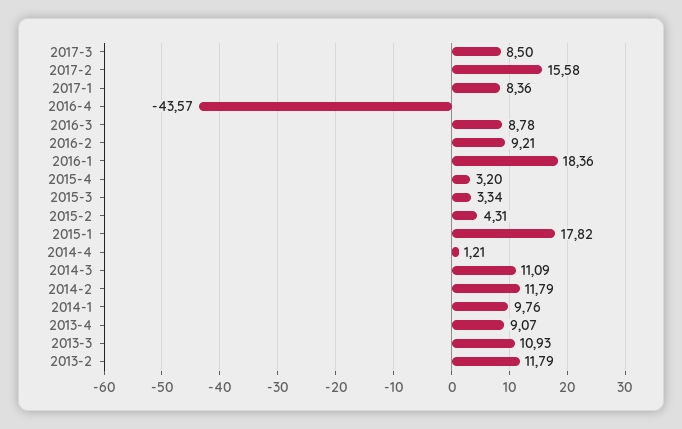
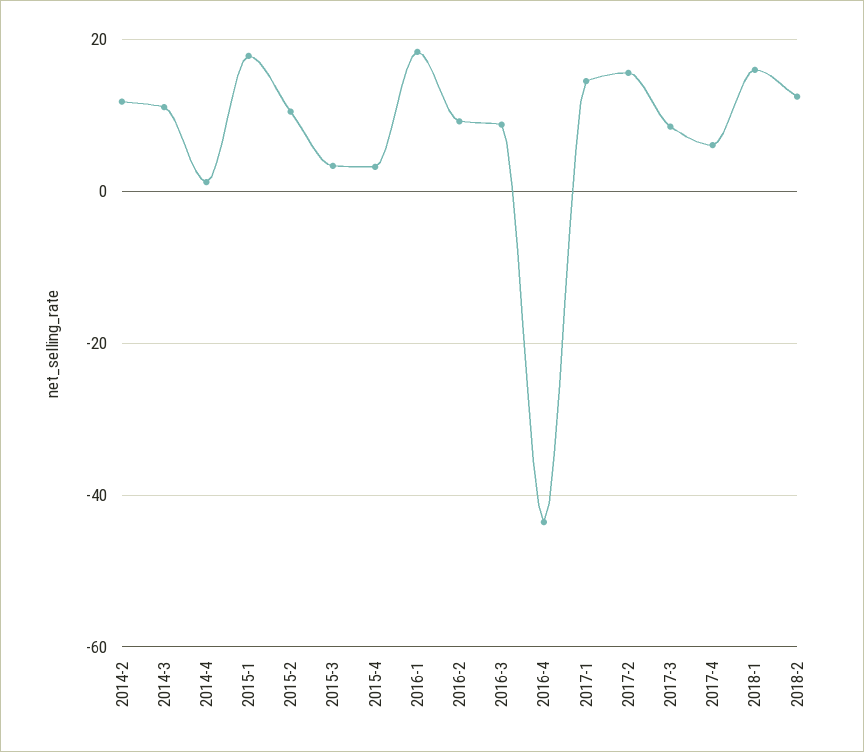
2017-1: 8.36 -> 14
2015-2: 4.31 -> 10
2014-1: 9.76 -> none
2013-4: 9.07 -> none
2013-3: 10.93 -> none
2013-2: 11.79 -> none
2017-4: none -> 6
2018-1: none -> 16
2018-2: none -> 12

